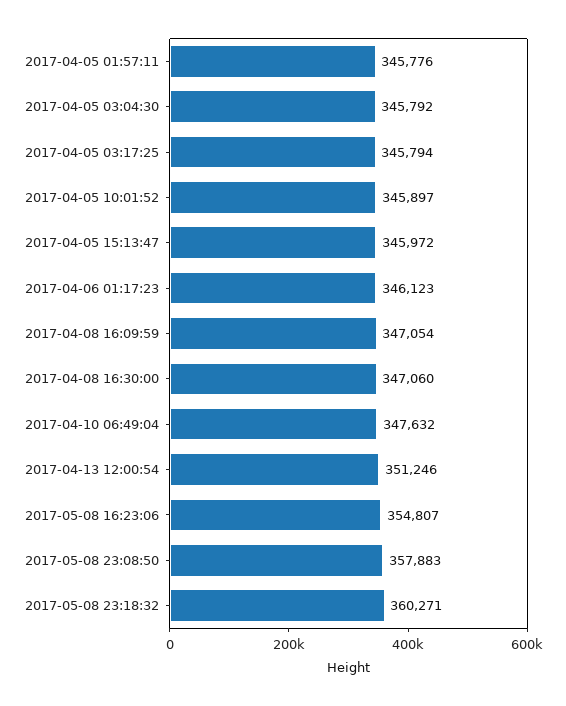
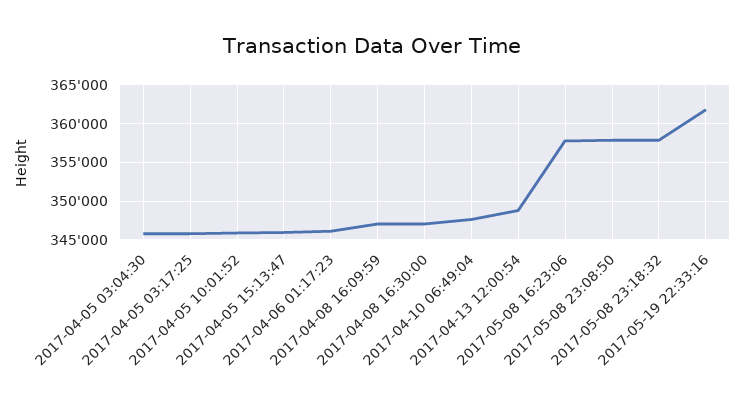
2017-04-05 01:57:11: 345776 -> none
2017-04-13 12:00:54: 351246 -> 349000
2017-05-08 16:23:06: 354807 -> 358000
2017-05-08 23:18:32: 360271 -> 358000
2017-05-19 22:33:16: none -> 362000

